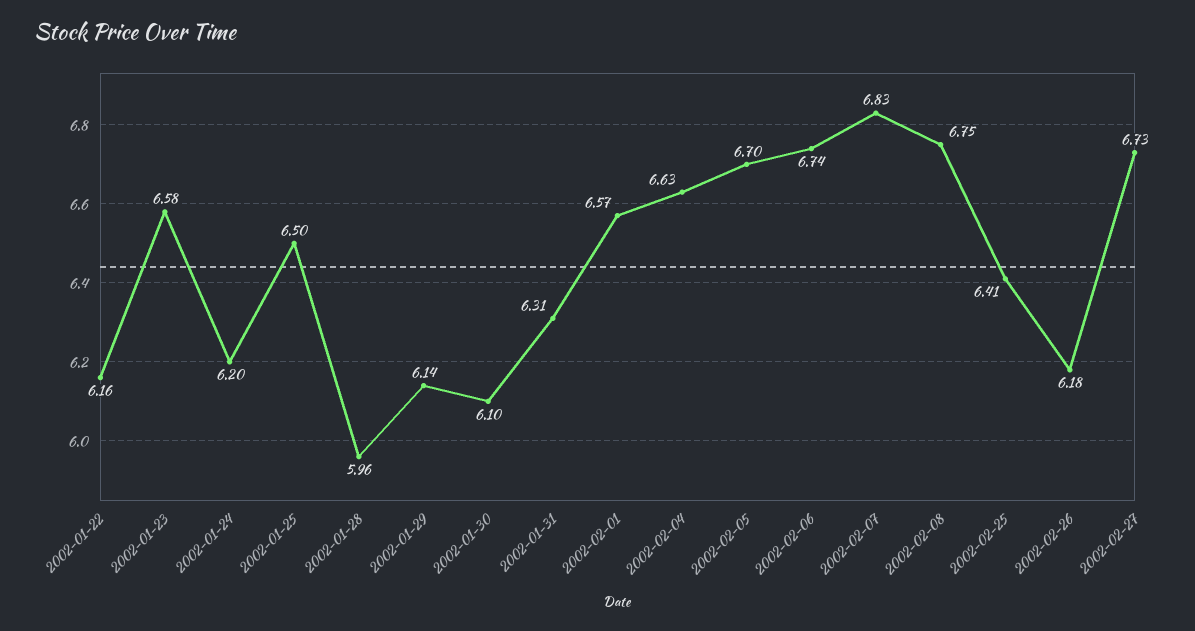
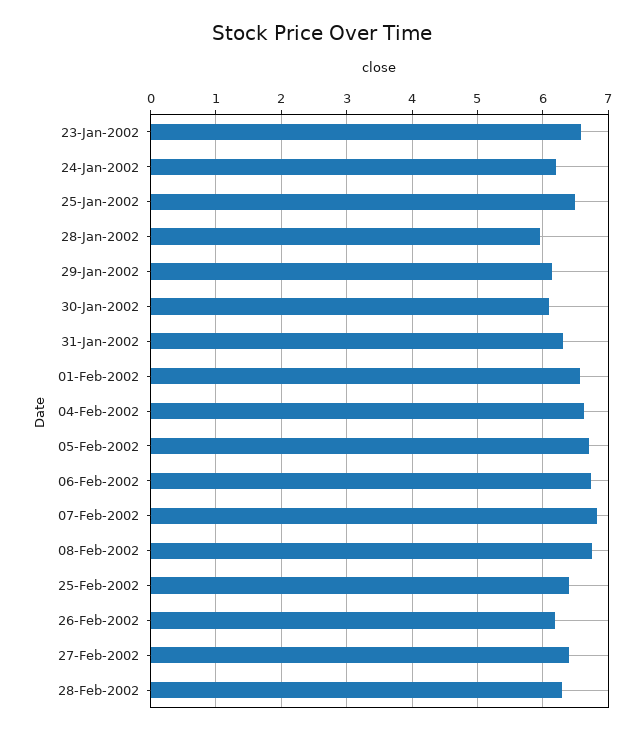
2002-01-22: 6.16 -> none
2002-02-27: 6.73 -> 6.4
28-Feb-2002: none -> 6.3

